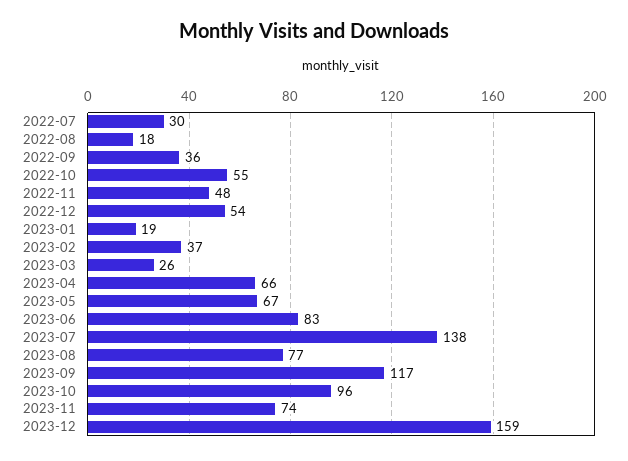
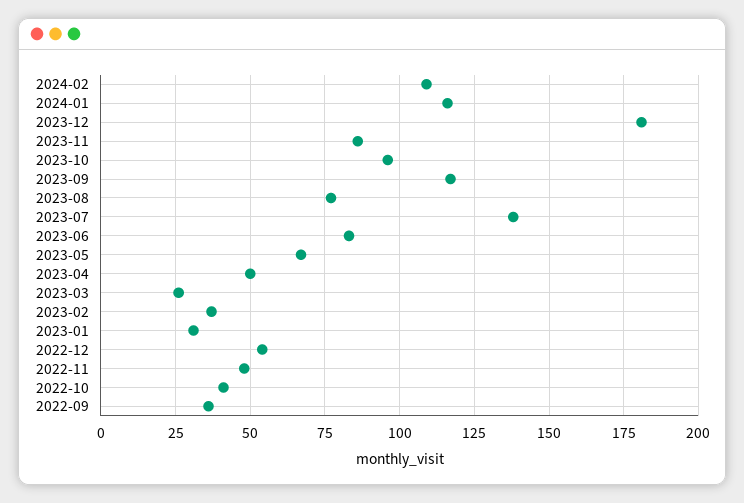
2022-07: 30 -> none
2022-08: 18 -> none
2022-10: 55 -> 40
2023-01: 19 -> 30
2023-04: 66 -> 50
2023-11: 74 -> 85
2023-12: 159 -> 180
2024-02: none -> 110
2024-01: none -> 115

